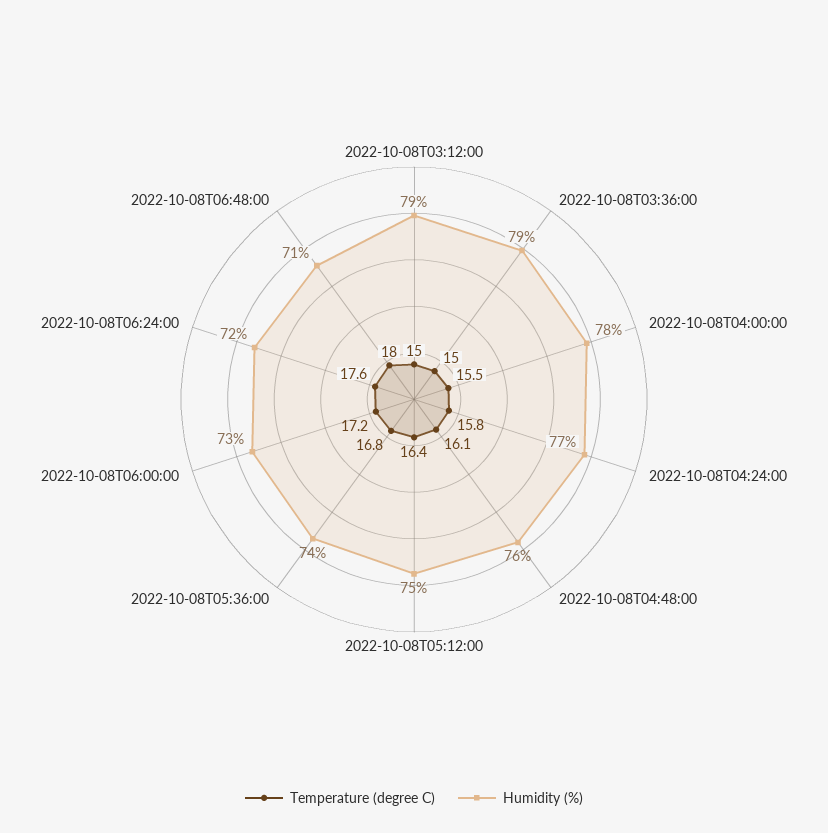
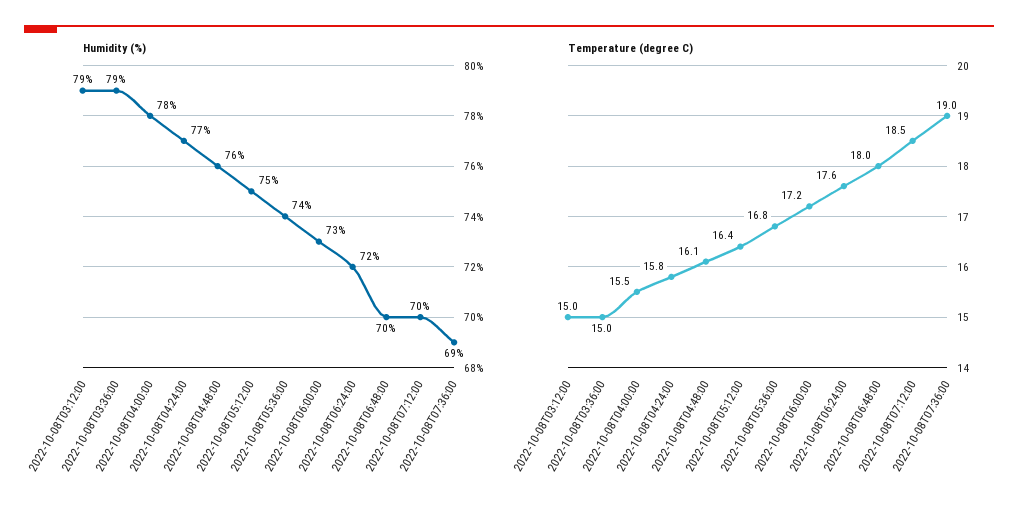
Humidity (%), 2022-10-08T06:48:00: 71 -> 70
Humidity (%), 2022-10-08T07:12:00: none -> 70
Humidity (%), 2022-10-08T07:36:00: none -> 69
Temperature (degree C), 2022-10-08T07:12:00: none -> 18.5
Temperature (degree C), 2022-10-08T07:36:00: none -> 19

